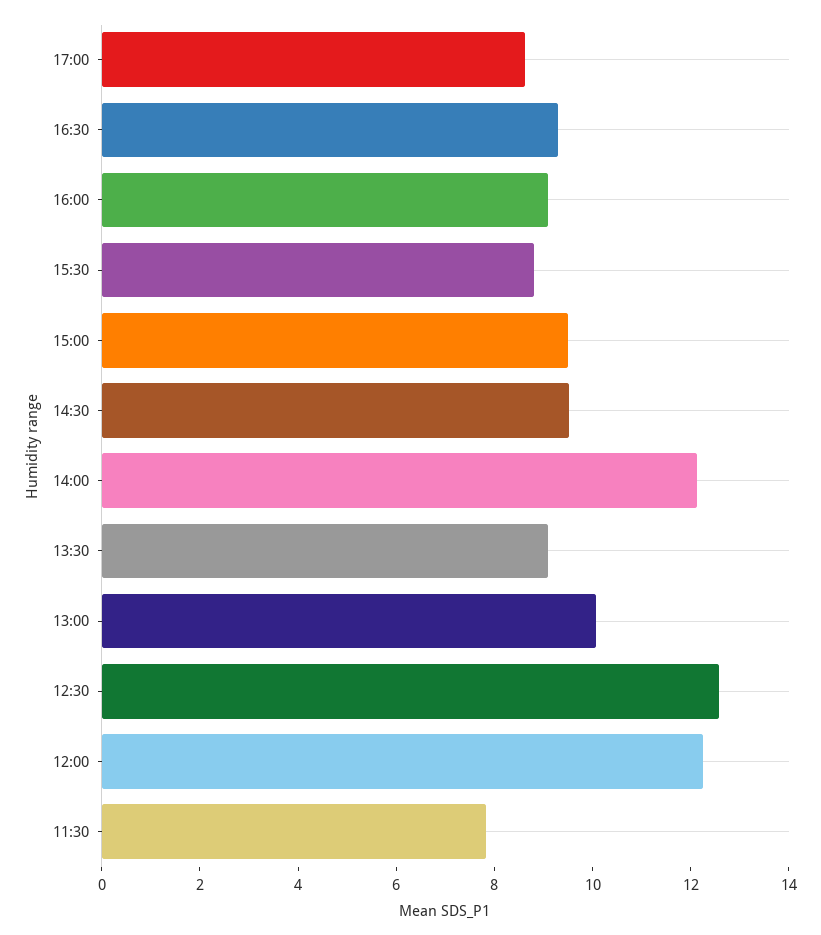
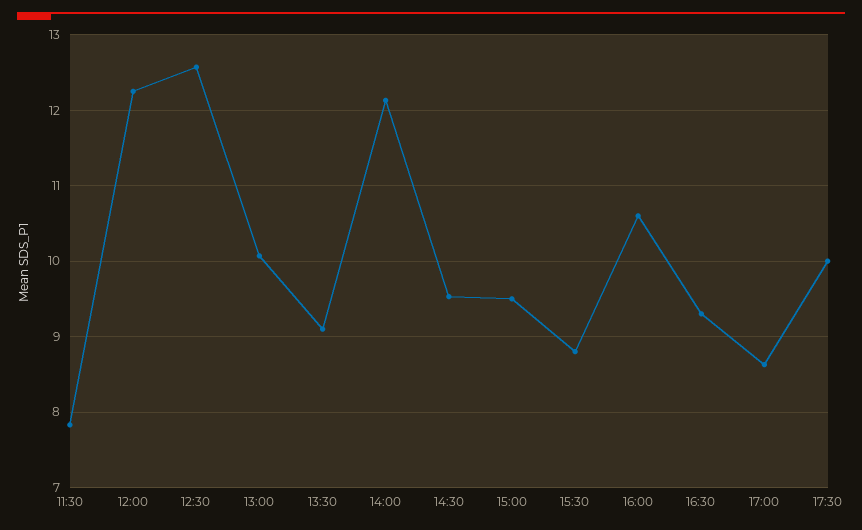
16:00: 9 -> 10.6
17:30: none -> 10

